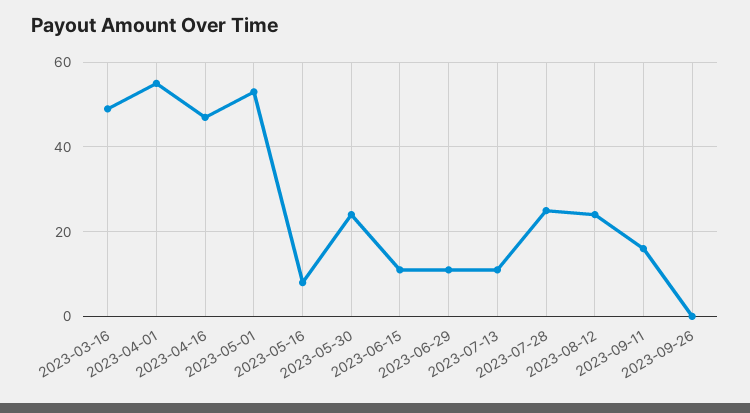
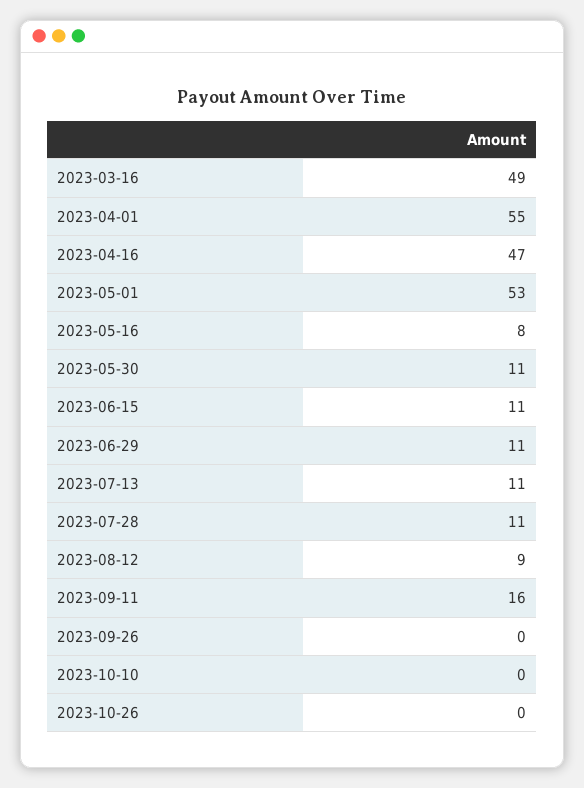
2023-05-30: 25 -> 11
2023-07-28: 25 -> 11
2023-08-12: 25 -> 9
2023-10-10: none -> 0
2023-10-26: none -> 0

